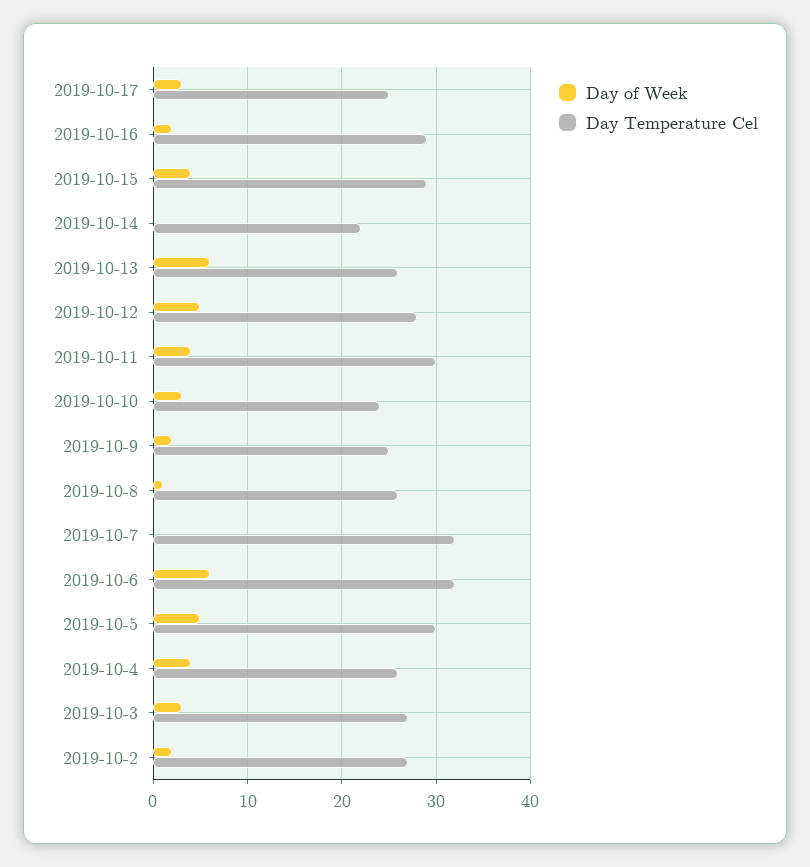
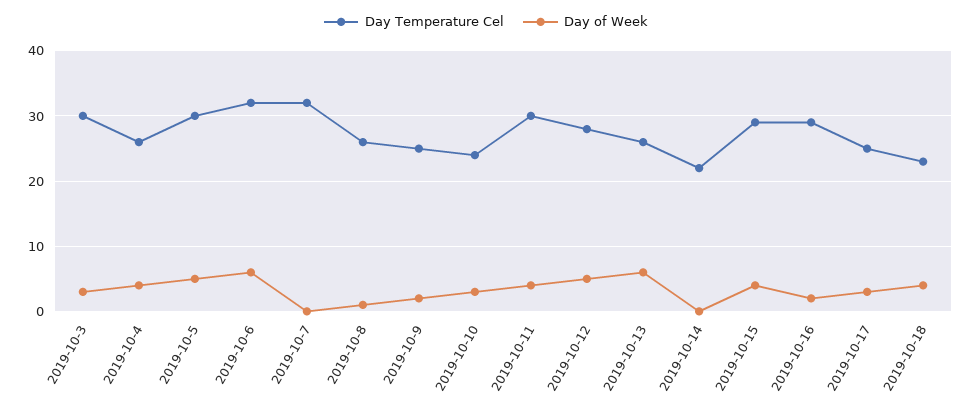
Day Temperature Cel, 2019-10-3: 27 -> 30
Day of Week, 2019-10-2: 2 -> none
Day Temperature Cel, 2019-10-2: 27 -> none
Day Temperature Cel, 2019-10-18: none -> 23
Day of Week, 2019-10-18: none -> 4

